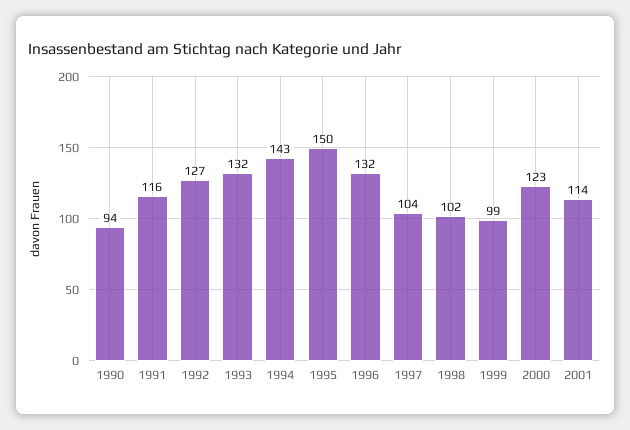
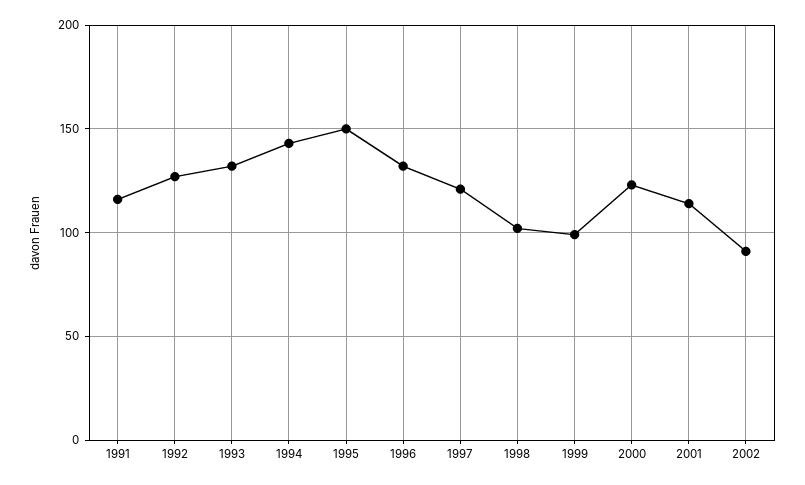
1990: 94 -> none
1997: 104 -> 120
2002: none -> 90

